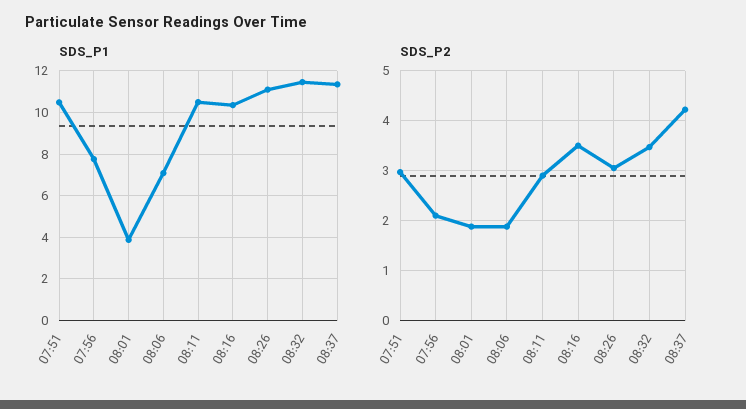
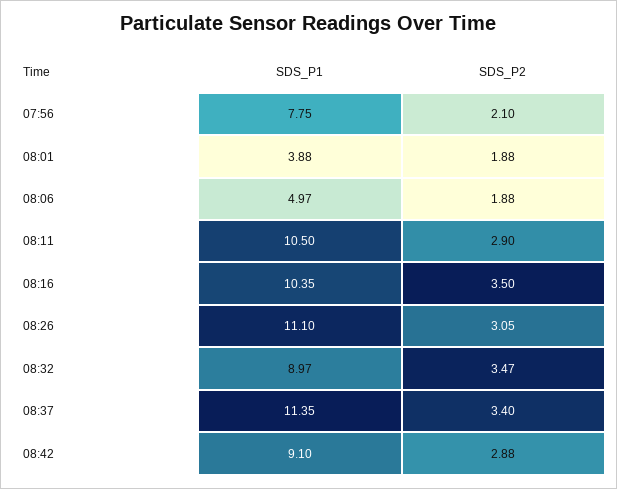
SDS_P1, 07:51: 10.5 -> none
SDS_P1, 08:06: 7 -> 4.97
SDS_P1, 08:32: 11.5 -> 8.97
SDS_P2, 07:51: 3 -> none
SDS_P2, 08:37: 4.2 -> 3.4
SDS_P1, 08:42: none -> 9.1
SDS_P2, 08:42: none -> 2.88

